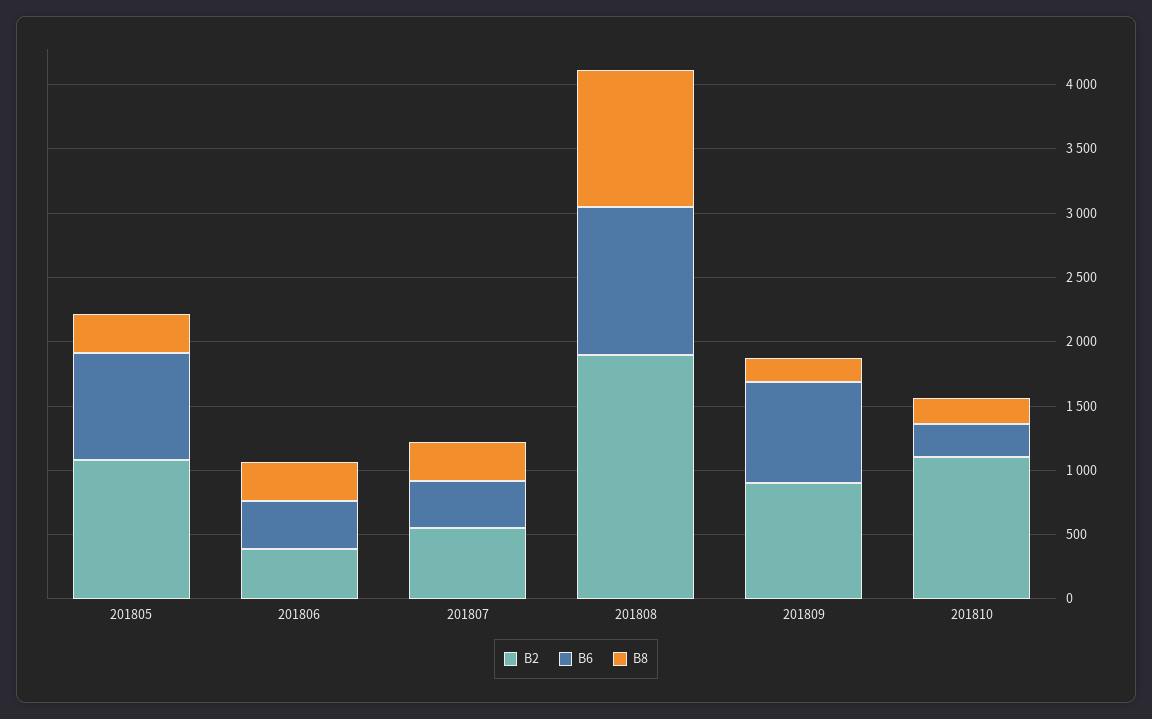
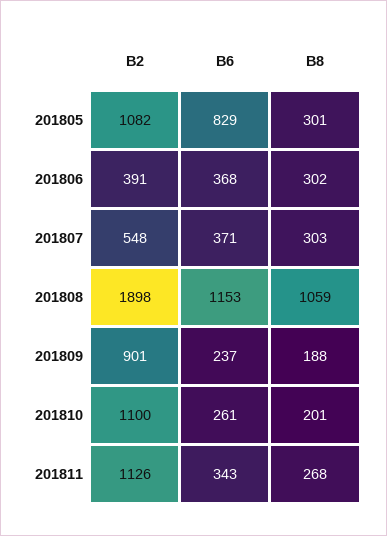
B6, 201809: 800 -> 237
B2, 201811: none -> 1126
B6, 201811: none -> 343
B8, 201811: none -> 268

